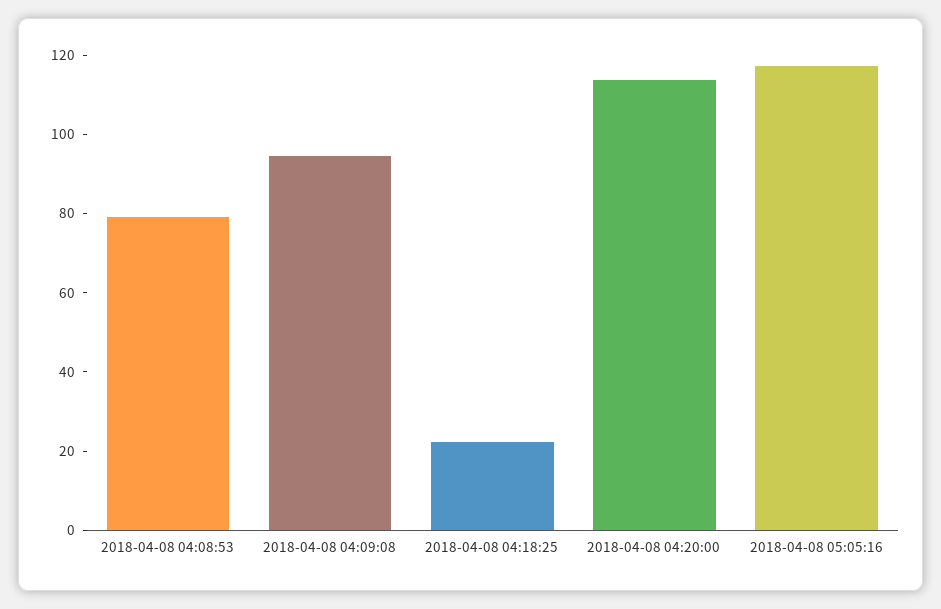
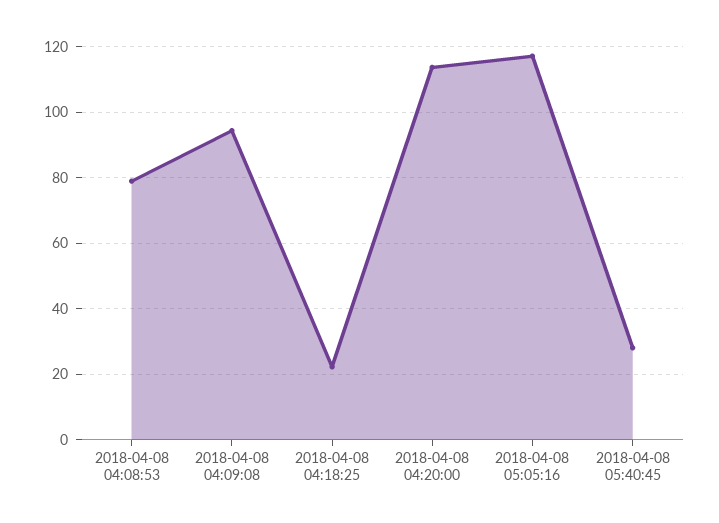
2018-04-08 05:40:45: none -> 28

